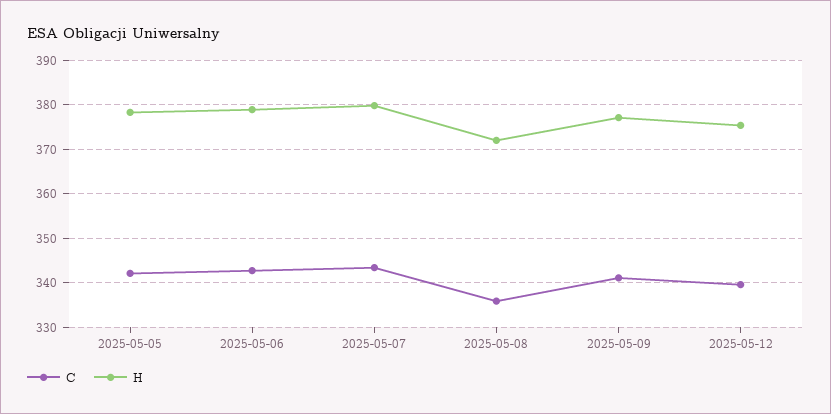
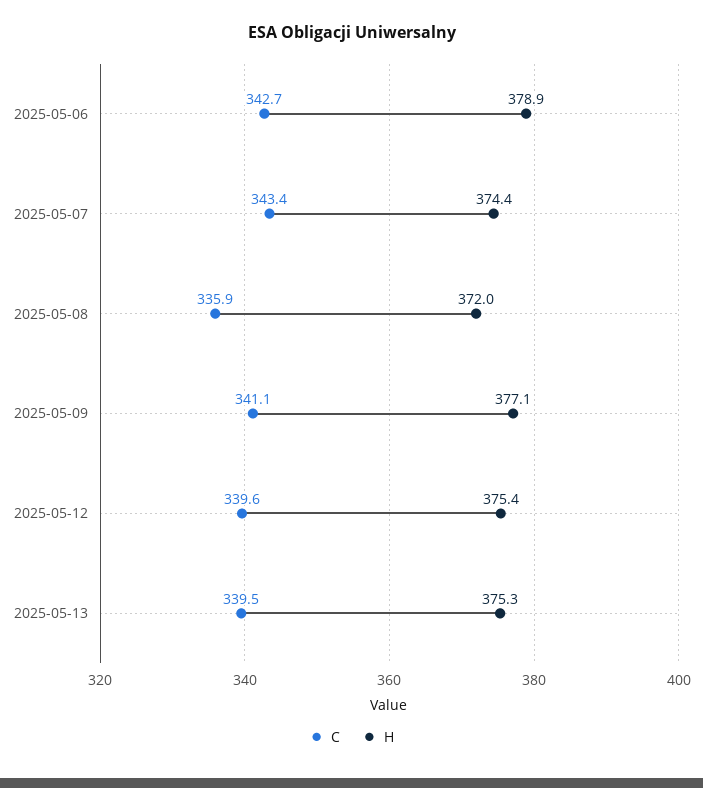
C, 2025-05-05: 342 -> none
H, 2025-05-05: 378 -> none
H, 2025-05-07: 380 -> 374.4
C, 2025-05-13: none -> 339.5
H, 2025-05-13: none -> 375.3

